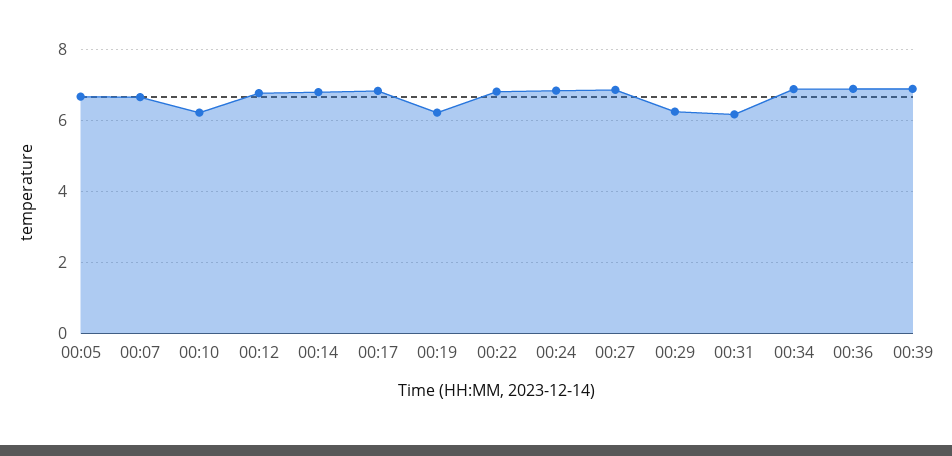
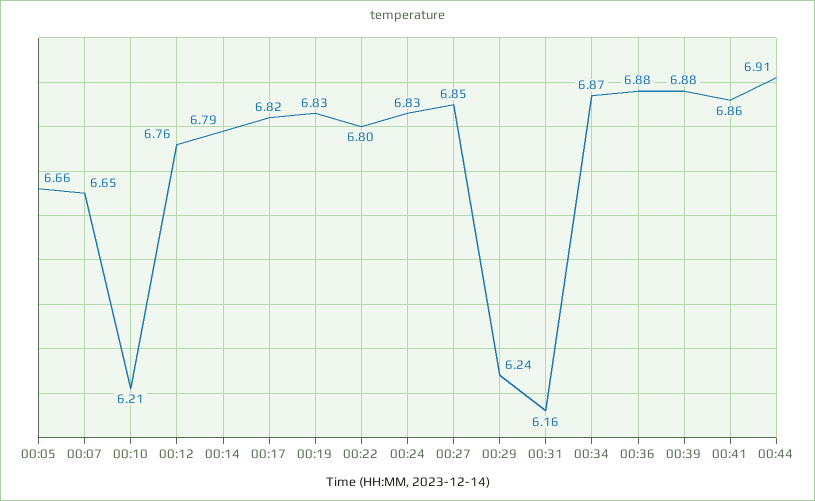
00:19: 6.2 -> 6.83
00:41: none -> 6.86
00:44: none -> 6.91

